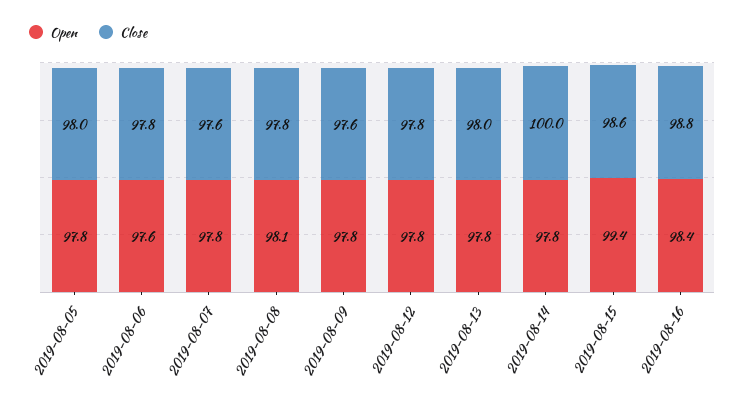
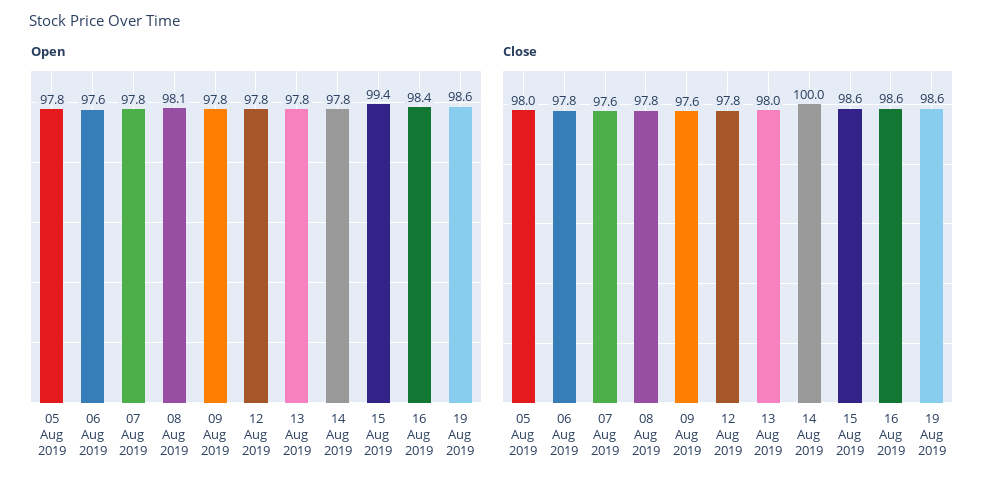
Close, 2019-08-16: 98.8 -> 98.6
Open, 19 Aug 2019: none -> 98.6
Close, 19 Aug 2019: none -> 98.6

